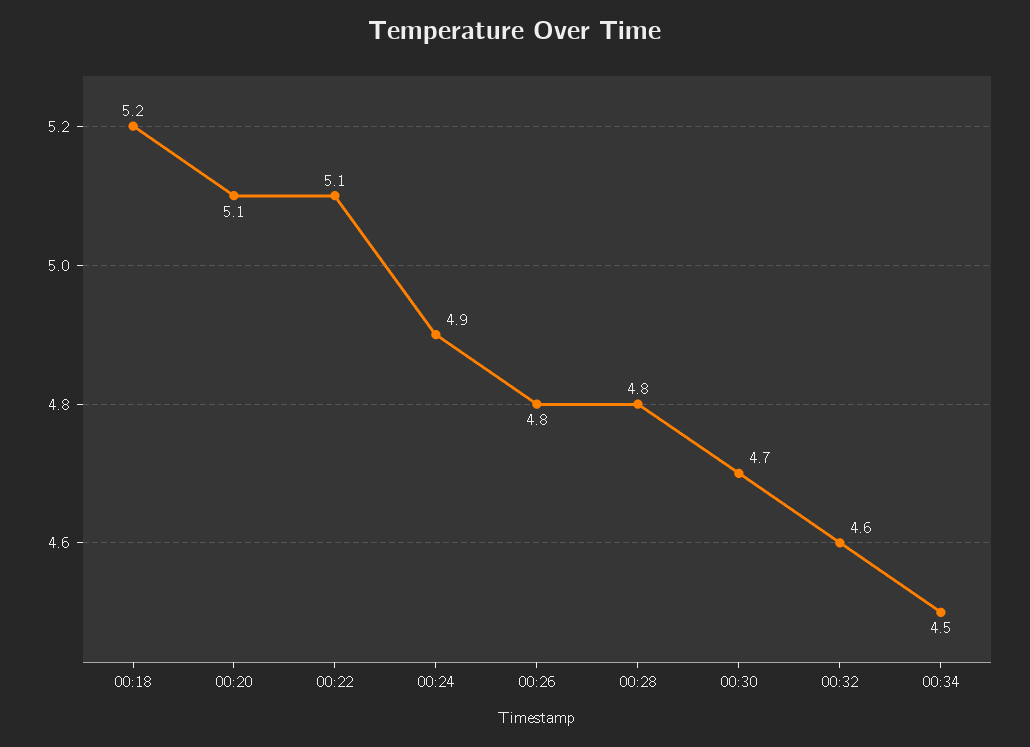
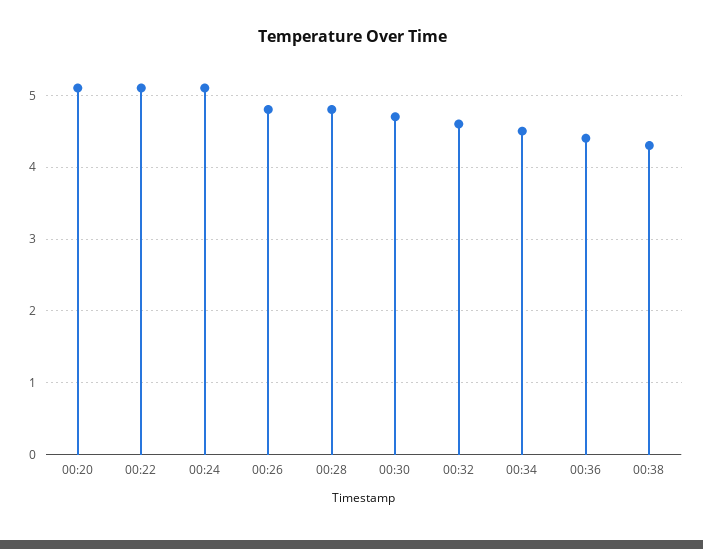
00:18: 5.2 -> none
00:24: 4.9 -> 5.1
00:36: none -> 4.4
00:38: none -> 4.3

